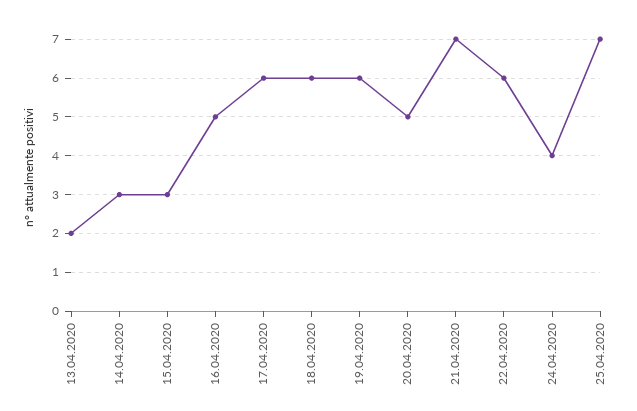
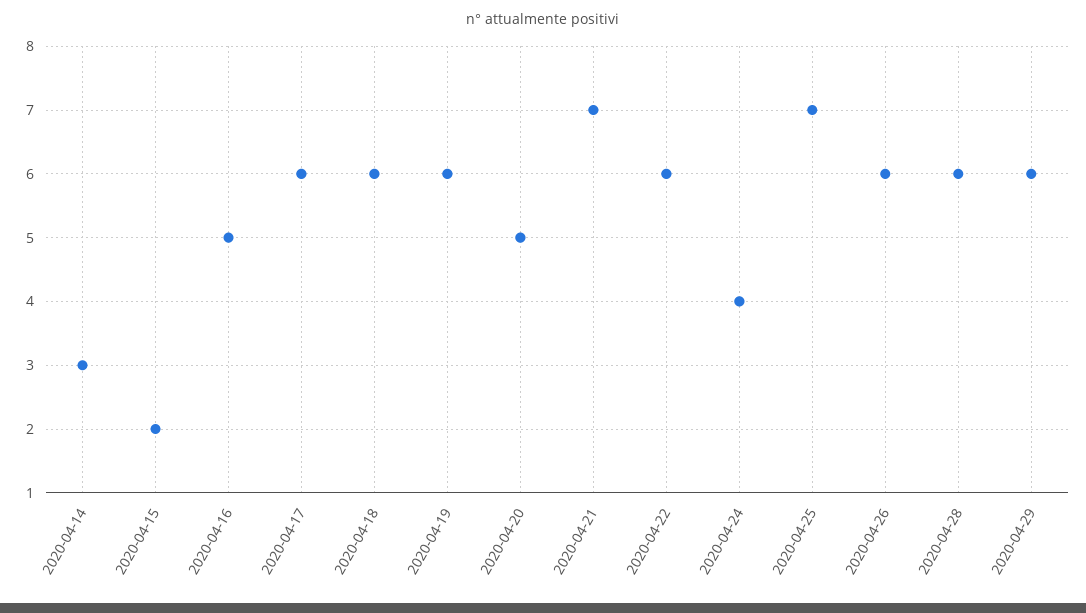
13.04.2020: 2 -> none
15.04.2020: 3 -> 2
2020-04-26: none -> 6
2020-04-28: none -> 6
2020-04-29: none -> 6

